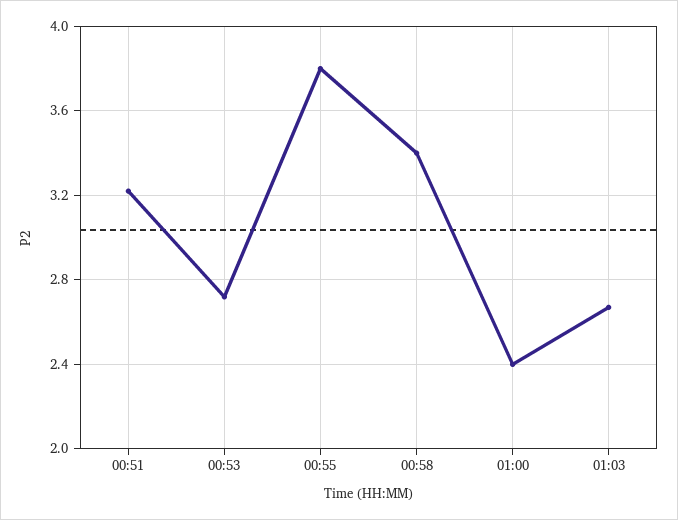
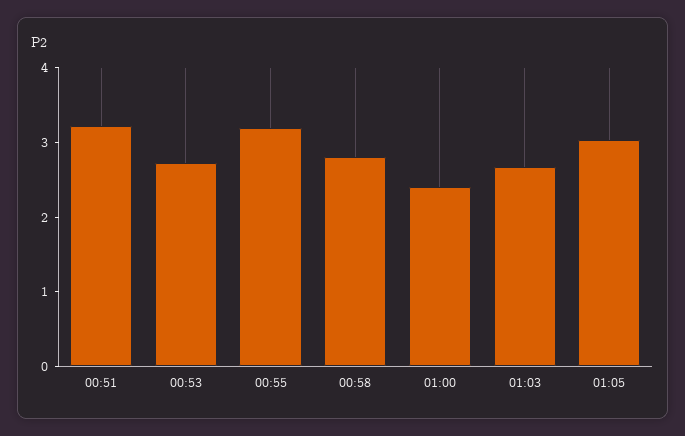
00:55: 3.8 -> 3.2
00:58: 3.4 -> 2.8
01:05: none -> 3

